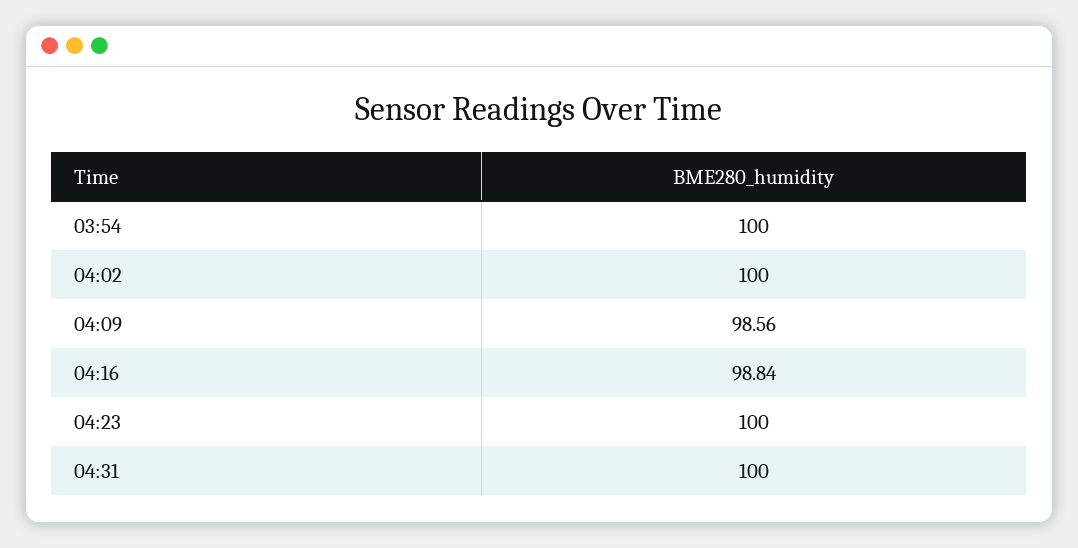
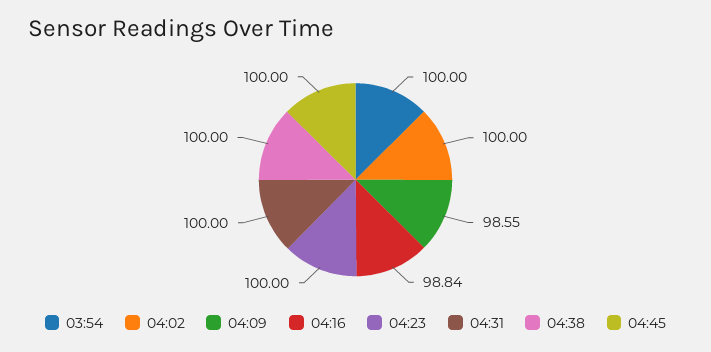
04:09: 98.56 -> 98.55
04:38: none -> 100
04:45: none -> 100

